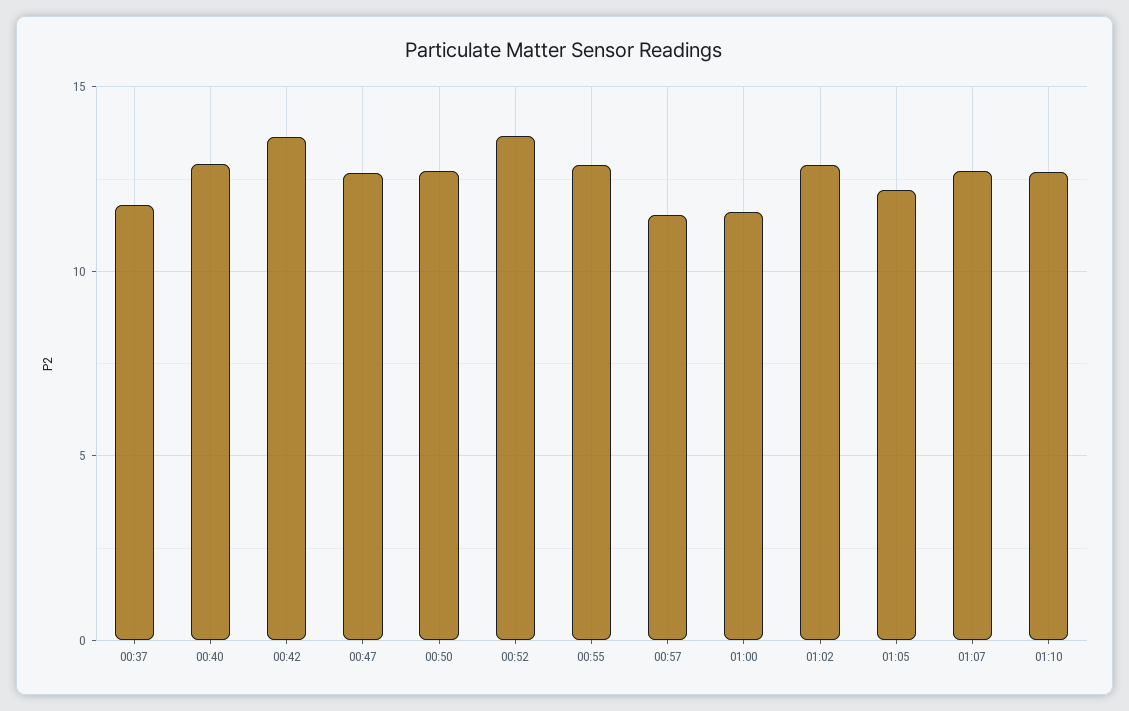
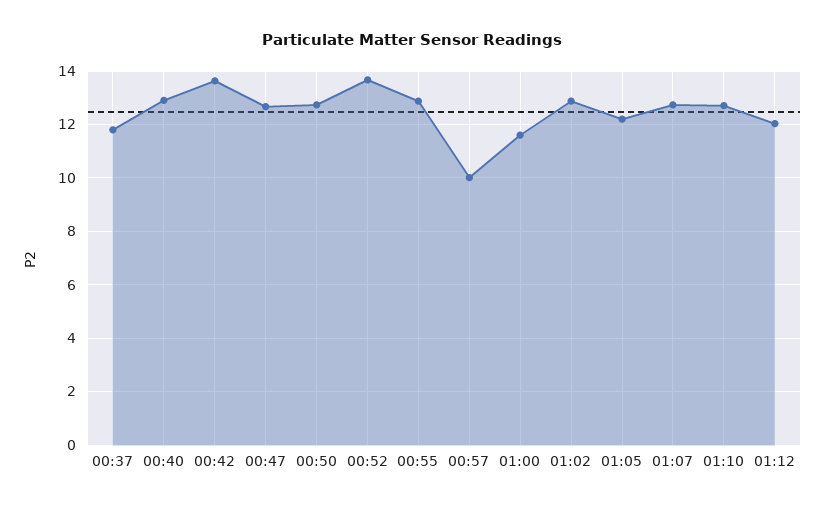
00:57: 11.5 -> 10
01:12: none -> 12

